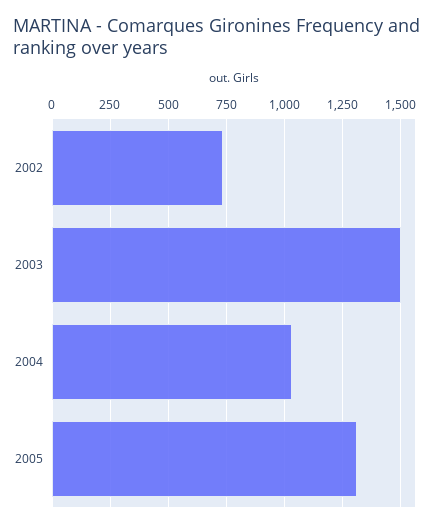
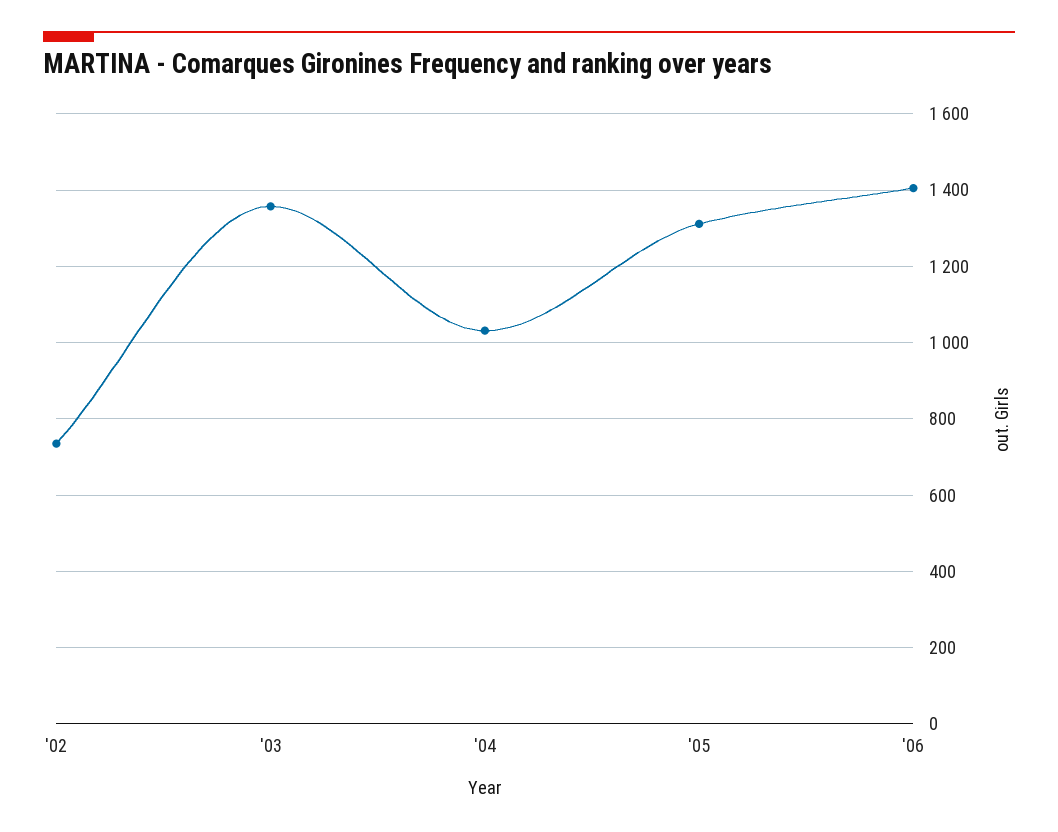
2003: 1500 -> 1360
'06: none -> 1400

